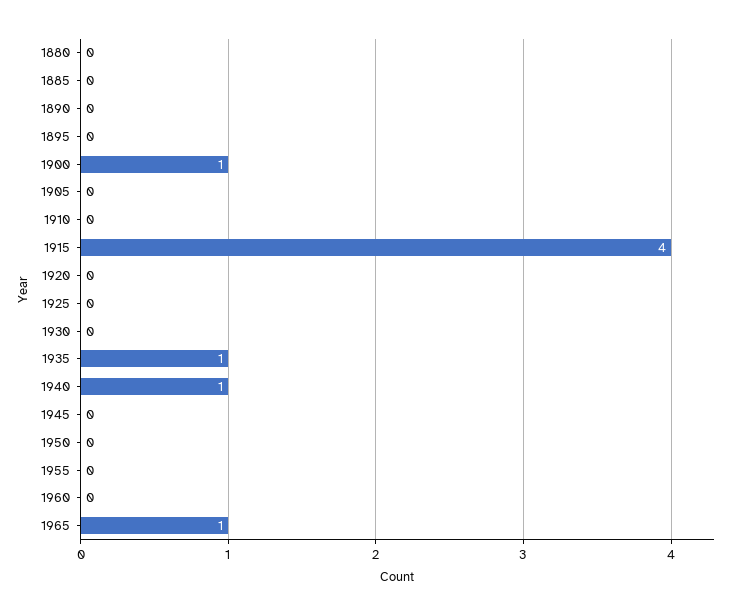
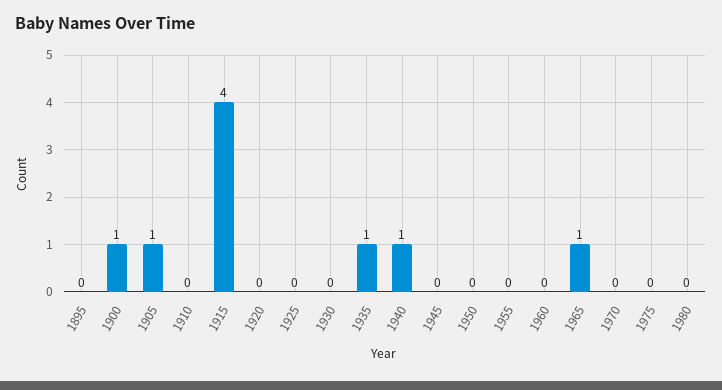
1880: 0 -> none
1885: 0 -> none
1890: 0 -> none
1905: 0 -> 1
1970: none -> 0
1975: none -> 0
1980: none -> 0

